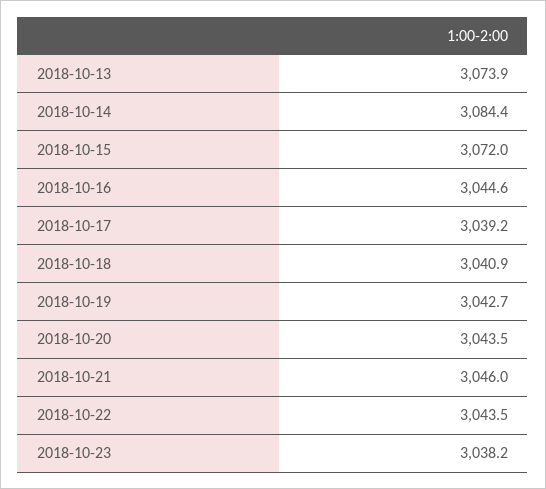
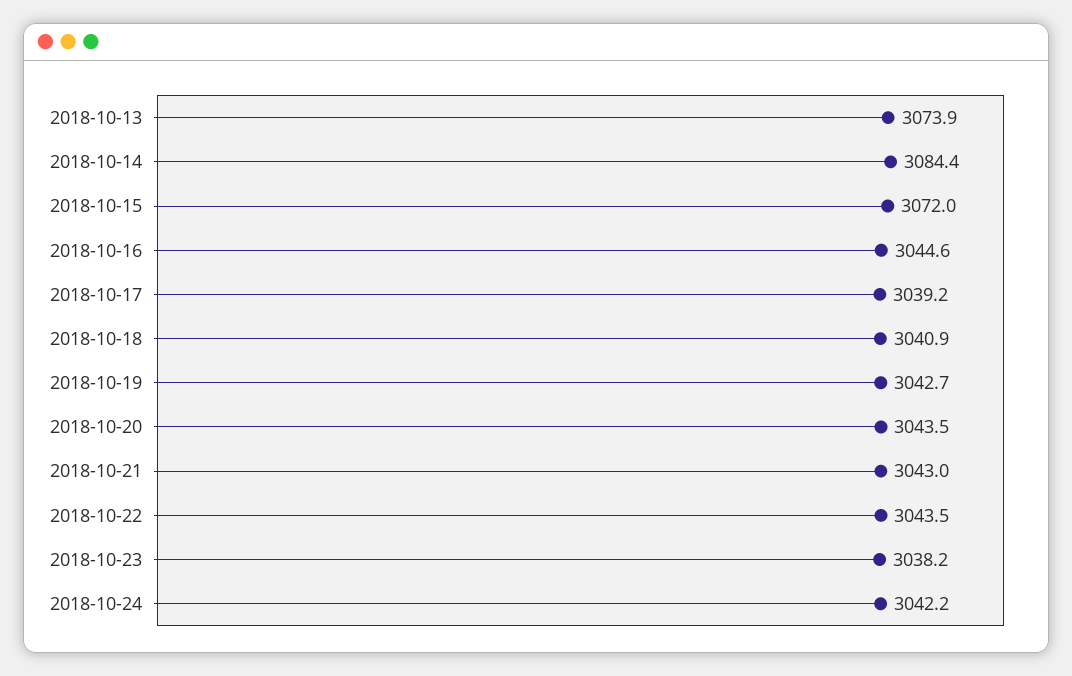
2018-10-21: 3046 -> 3043
2018-10-24: none -> 3042.2

